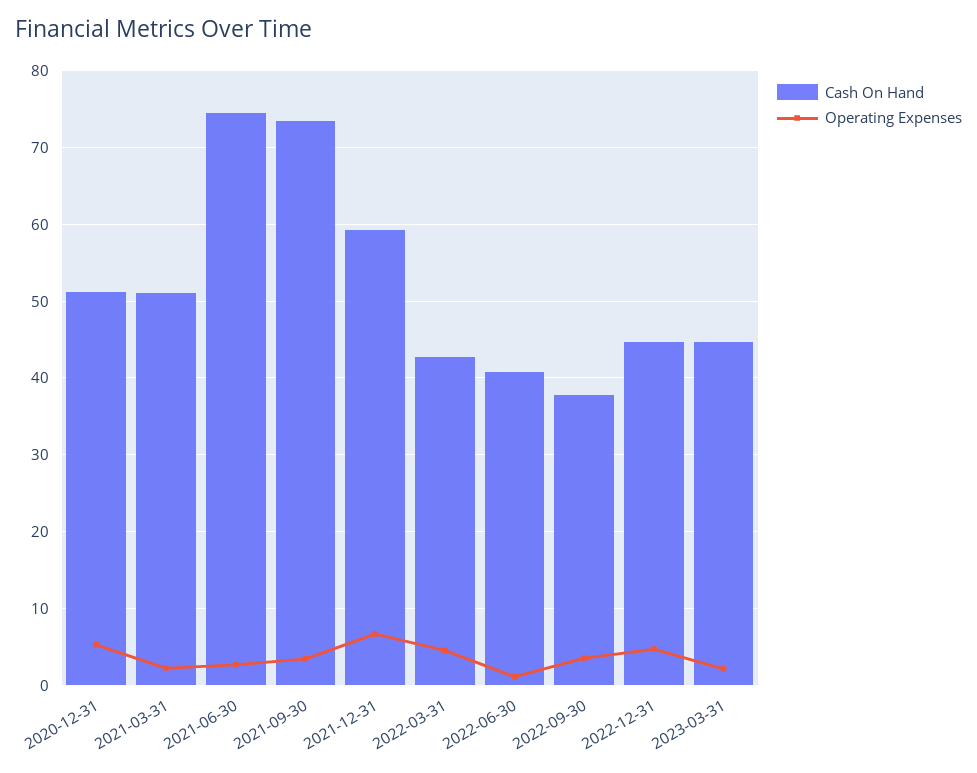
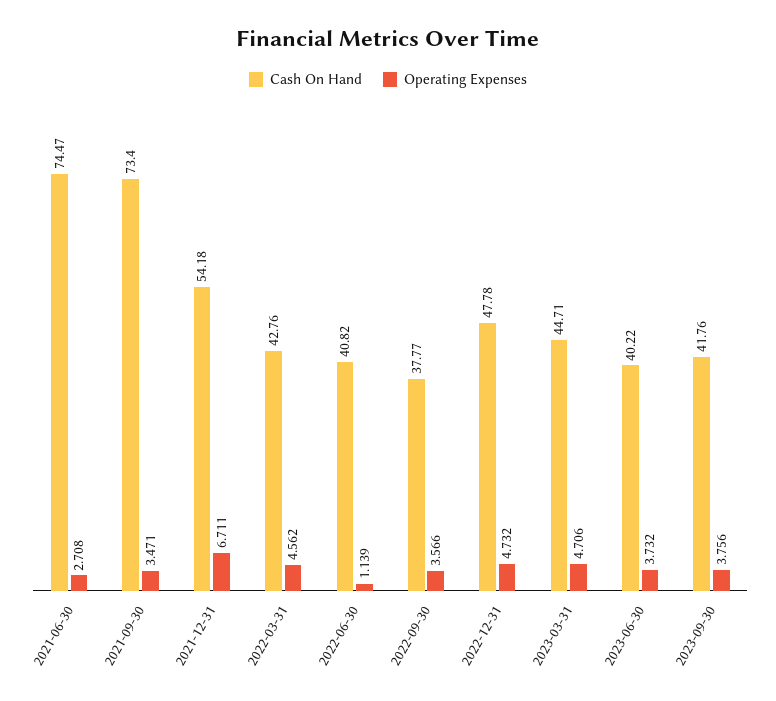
Cash On Hand, 2020-12-31: 51 -> none
Operating Expenses, 2020-12-31: 5 -> none
Cash On Hand, 2021-03-31: 51 -> none
Operating Expenses, 2021-03-31: 2 -> none
Cash On Hand, 2021-12-31: 59 -> 54.18
Cash On Hand, 2022-12-31: 45 -> 47.78
Operating Expenses, 2023-03-31: 2 -> 4.706
Cash On Hand, 2023-06-30: none -> 40.22
Operating Expenses, 2023-06-30: none -> 3.732
Cash On Hand, 2023-09-30: none -> 41.76
Operating Expenses, 2023-09-30: none -> 3.756

